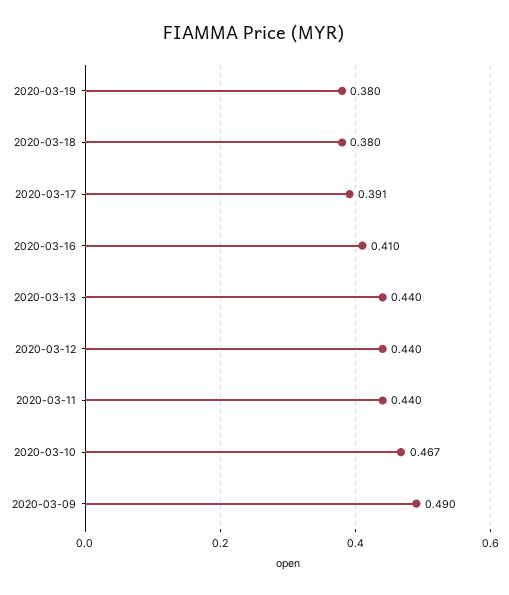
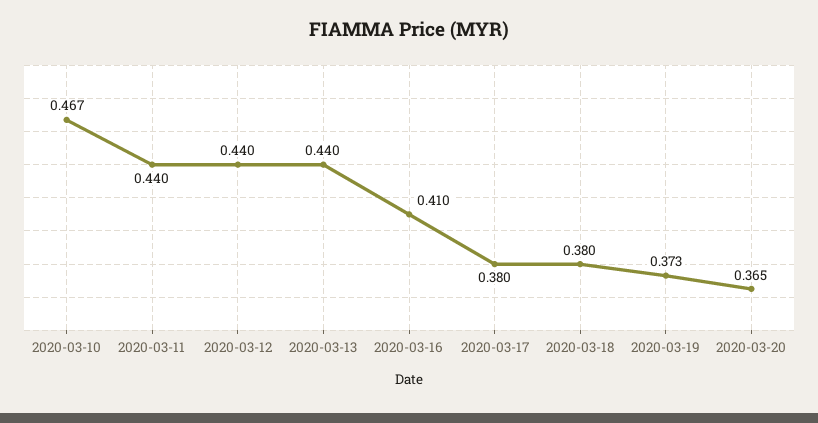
2020-03-19: 0.38 -> 0.373
2020-03-17: 0.391 -> 0.38
2020-03-09: 0.49 -> none
2020-03-20: none -> 0.365

